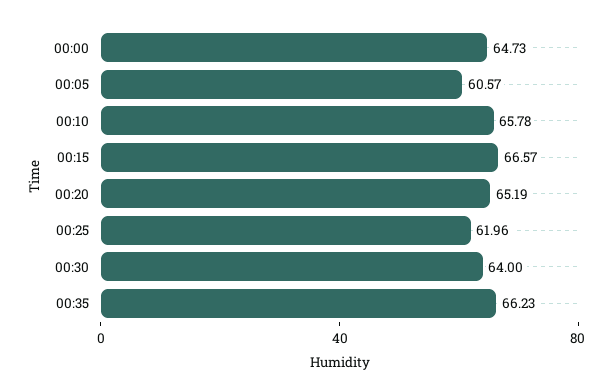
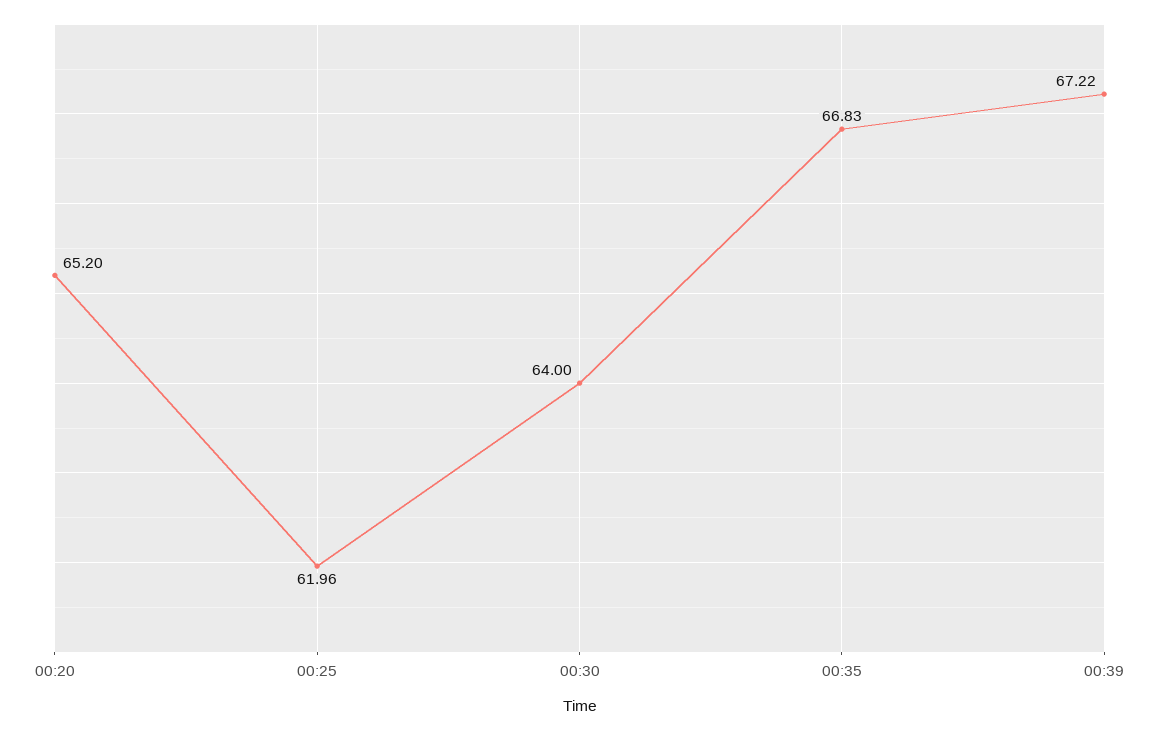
00:00: 64.73 -> none
00:05: 60.57 -> none
00:10: 65.78 -> none
00:15: 66.57 -> none
00:20: 65.19 -> 65.2
00:35: 66.23 -> 66.83
00:39: none -> 67.22

